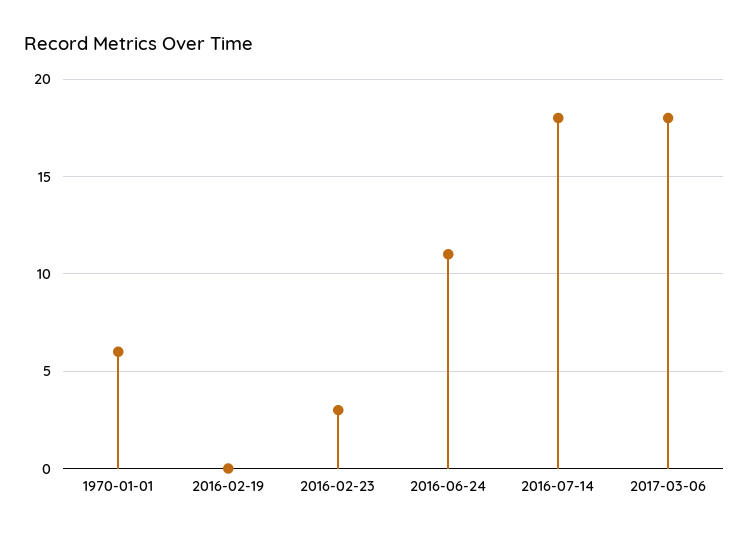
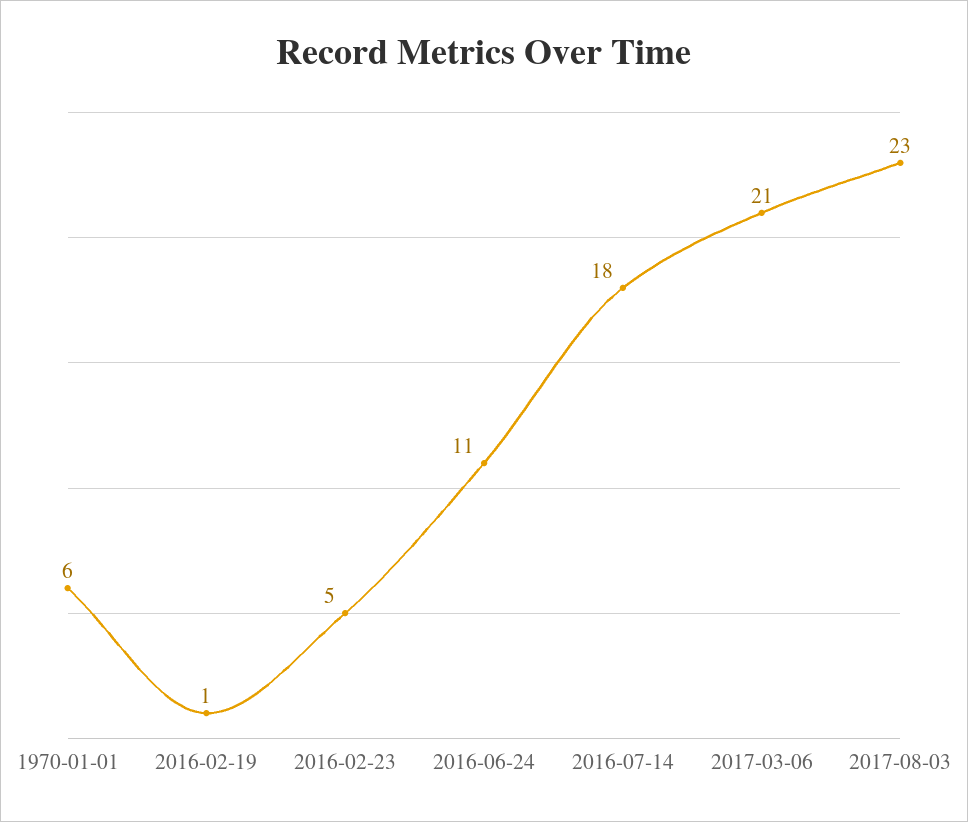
2016-02-19: 0 -> 1
2016-02-23: 3 -> 5
2017-03-06: 18 -> 21
2017-08-03: none -> 23

